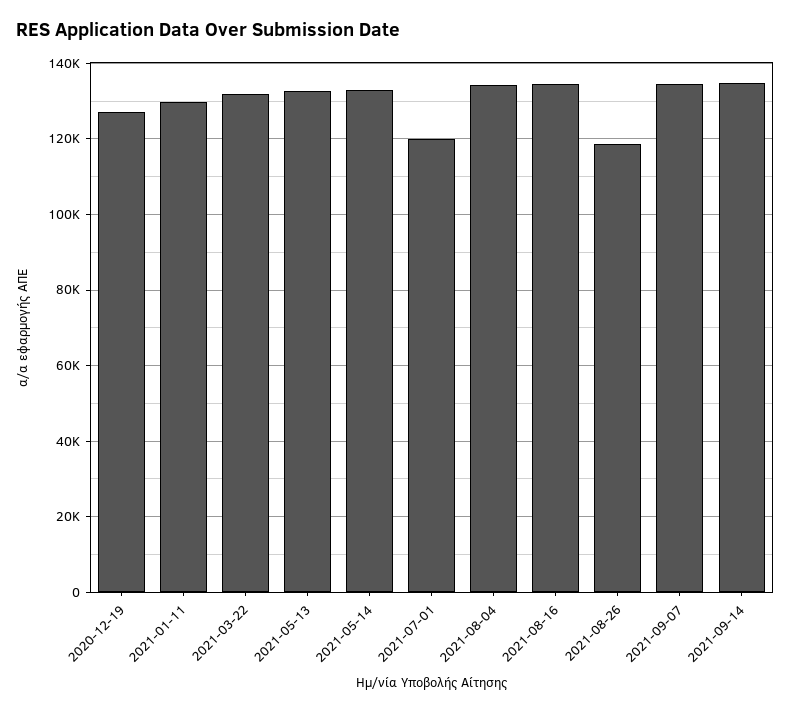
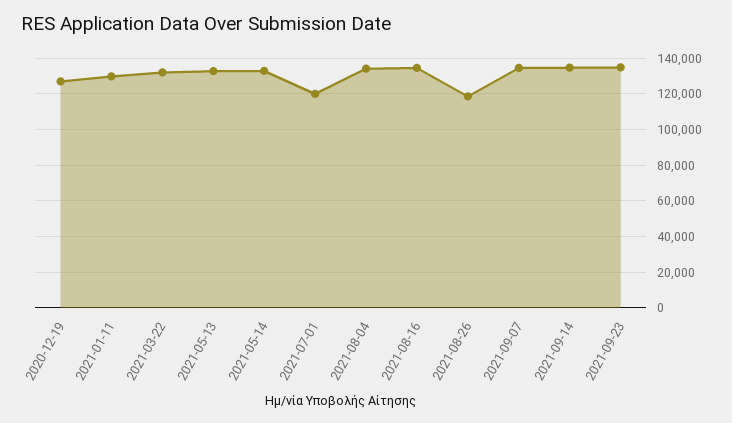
2021-09-23: none -> 135000

